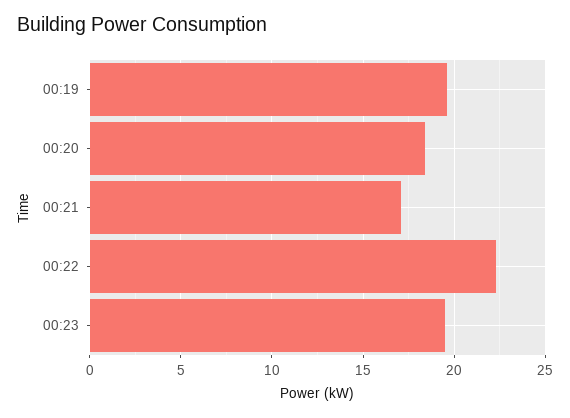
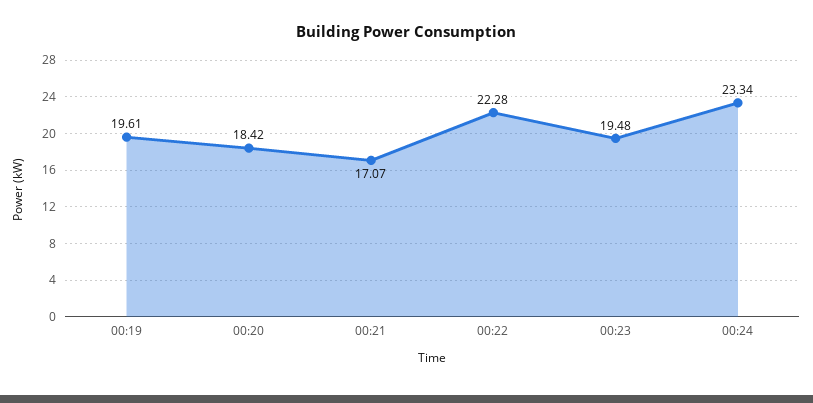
00:24: none -> 23.34

